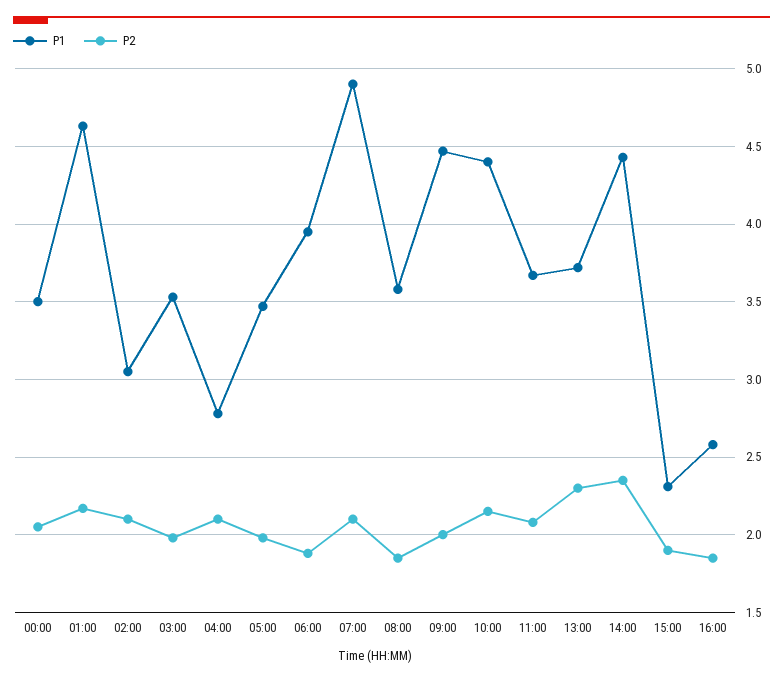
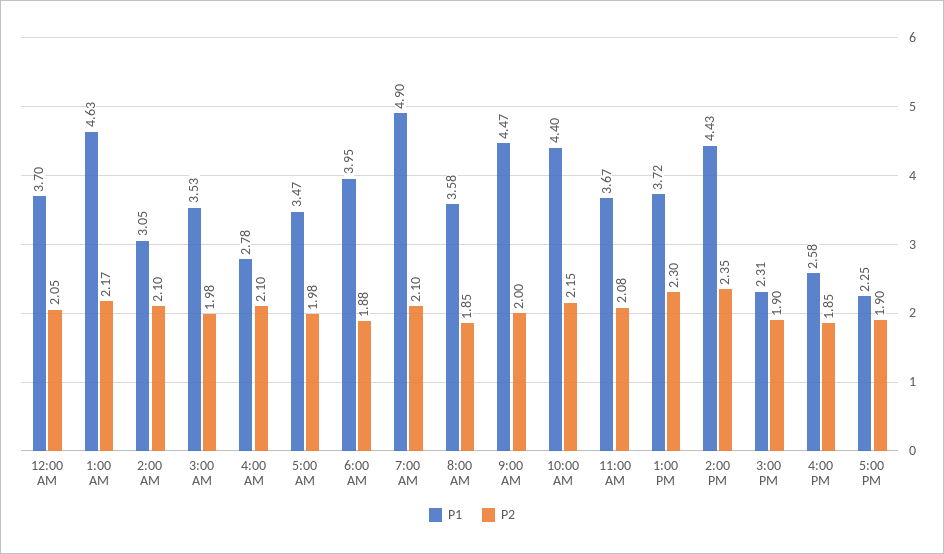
P1, 00:00: 3.5 -> 3.7
P1, 5:00 PM: none -> 2.25
P2, 5:00 PM: none -> 1.9

